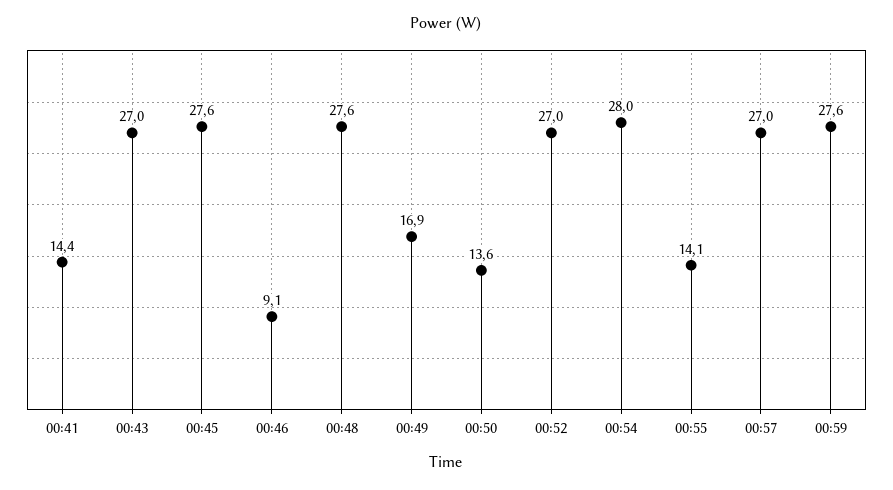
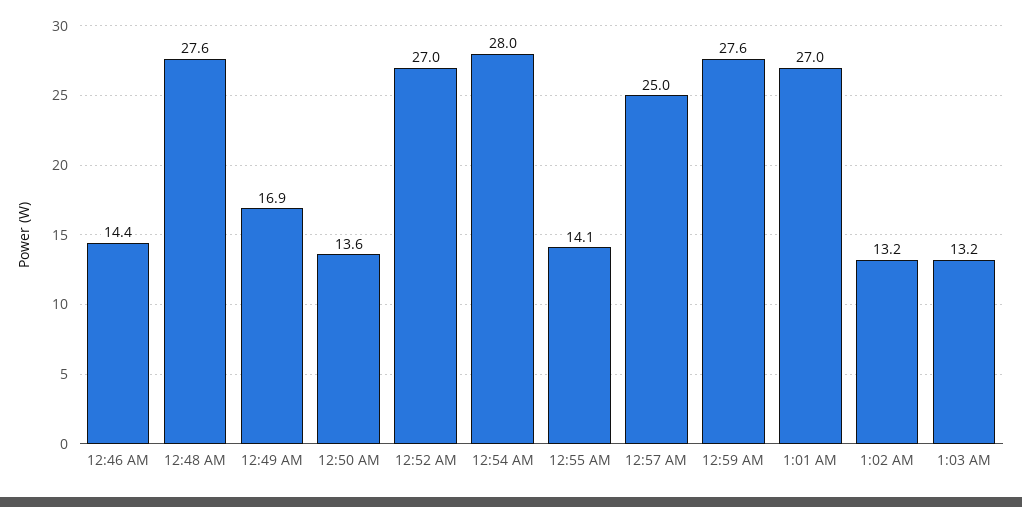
00:41: 14.4 -> none
00:43: 27 -> none
00:45: 27.6 -> none
00:46: 9.1 -> 14.4
00:57: 27 -> 25
1:01 AM: none -> 27
1:02 AM: none -> 13.2
1:03 AM: none -> 13.2

